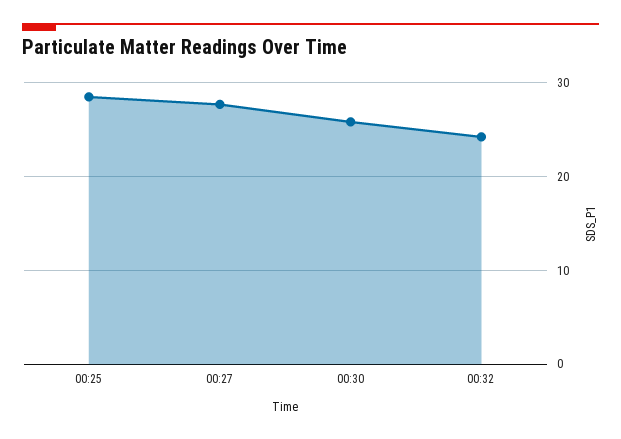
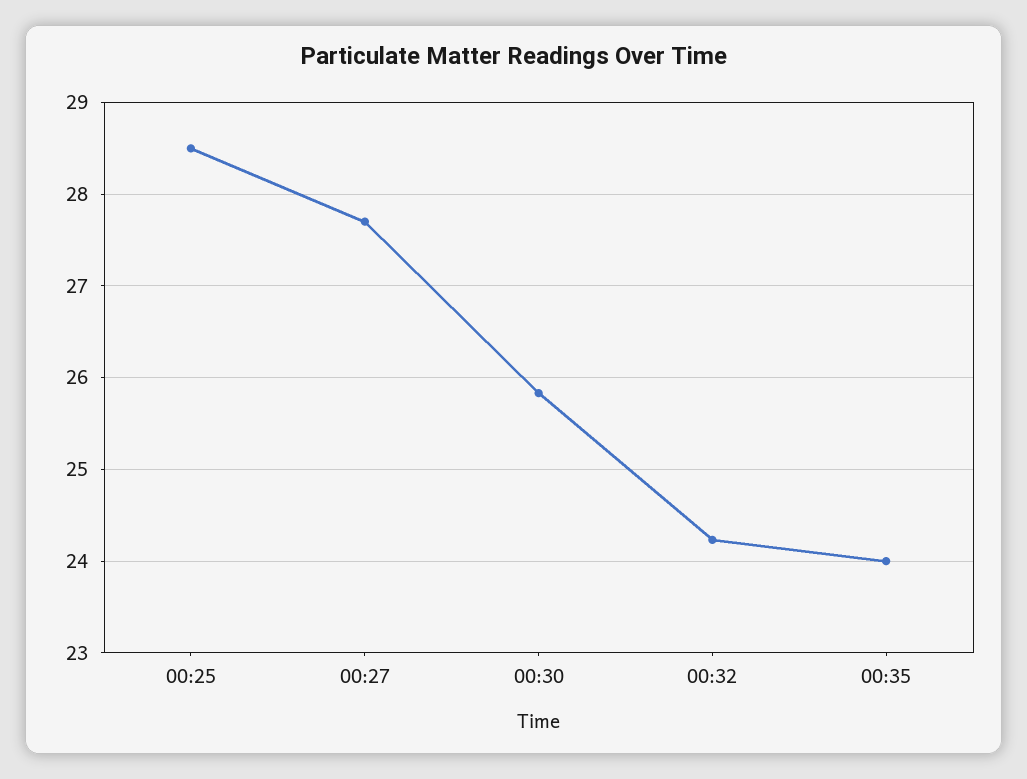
00:35: none -> 24

